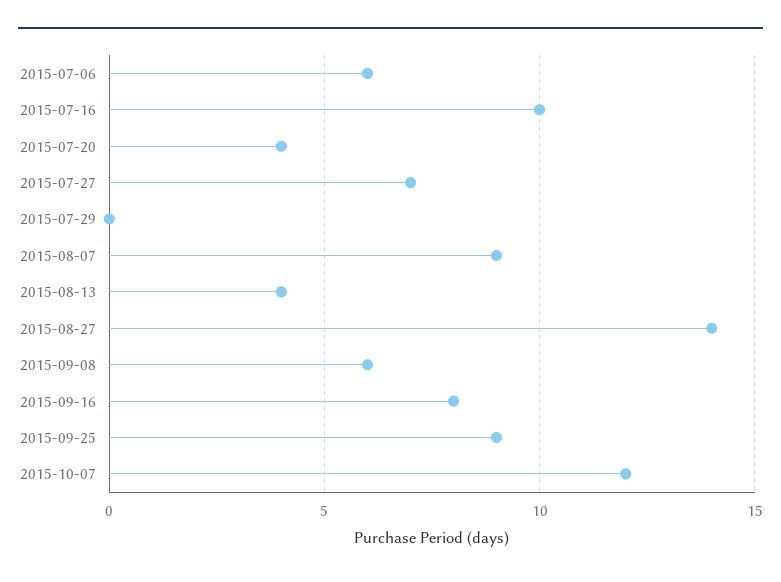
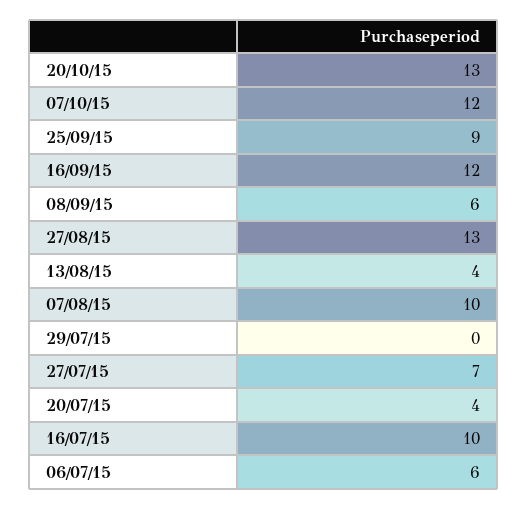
2015-08-07: 9 -> 10
2015-08-27: 14 -> 13
2015-09-16: 8 -> 12
20/10/15: none -> 13

